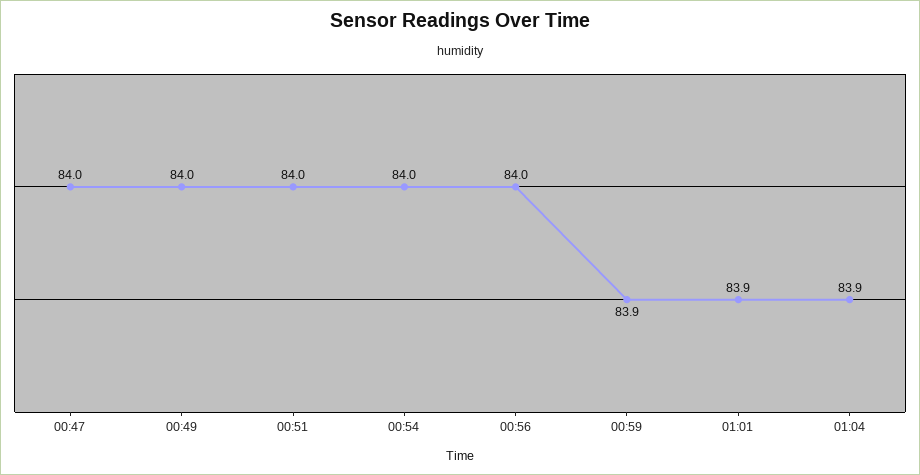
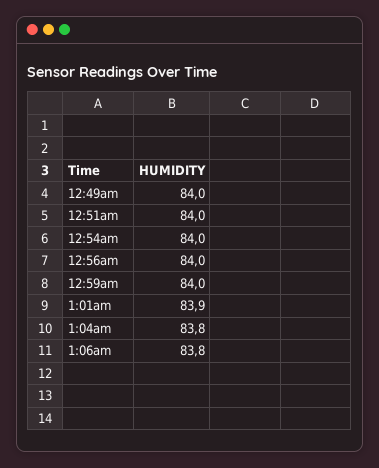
00:47: 84 -> none
00:59: 83.9 -> 84
01:04: 83.9 -> 83.8
1:06am: none -> 83.8

